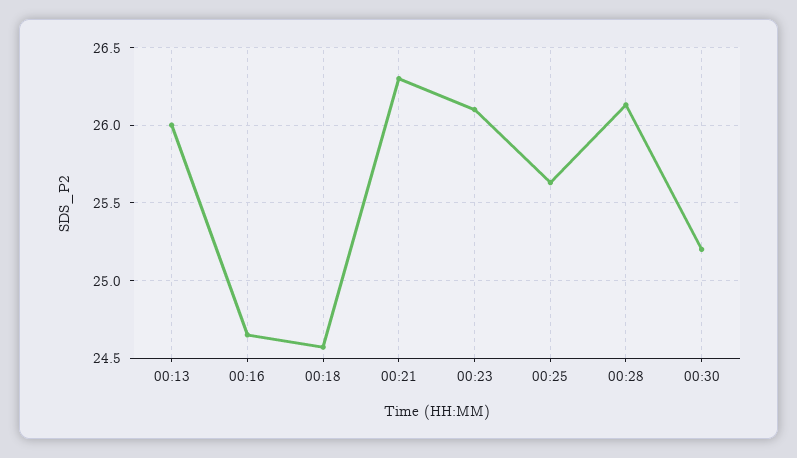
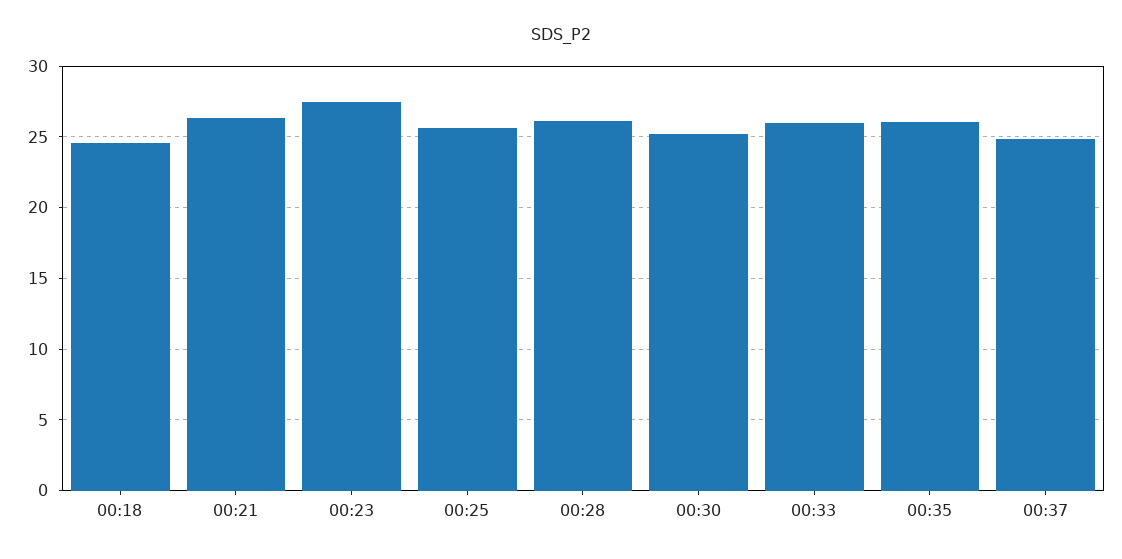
00:13: 26 -> none
00:16: 24.65 -> none
00:23: 26.1 -> 27.5
00:33: none -> 26
00:35: none -> 26
00:37: none -> 25

